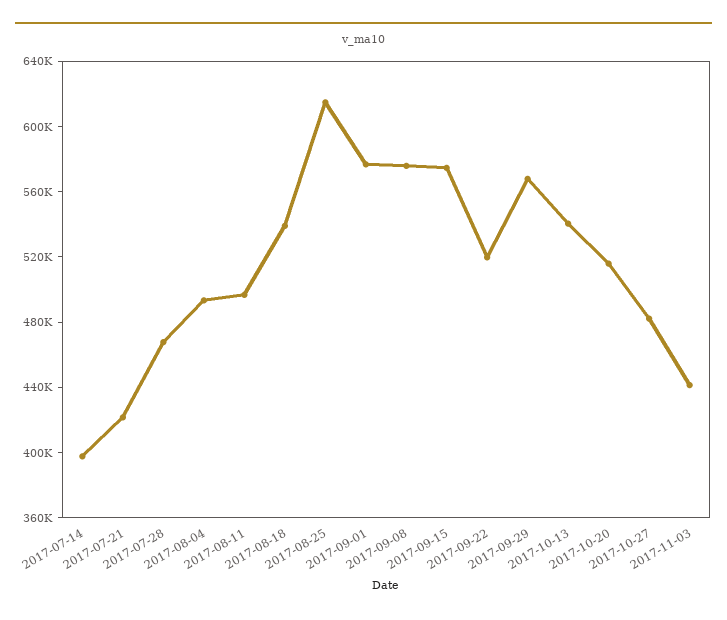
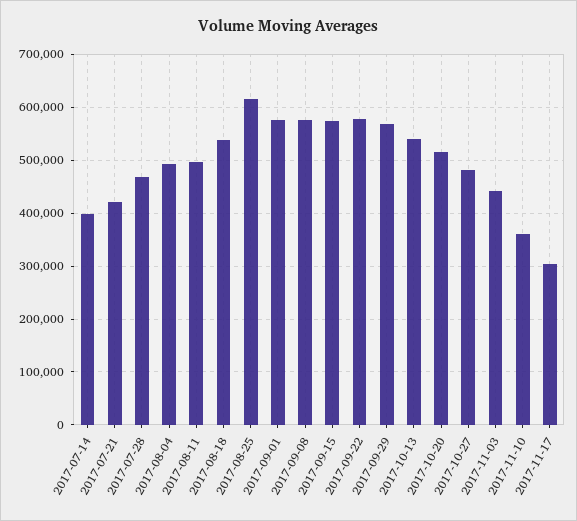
2017-09-22: 520000 -> 580000
2017-11-10: none -> 360000
2017-11-17: none -> 300000

